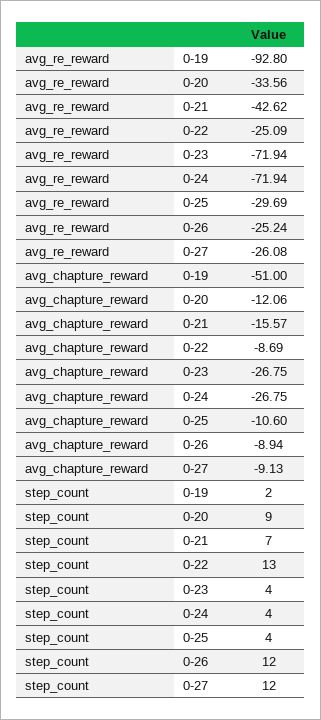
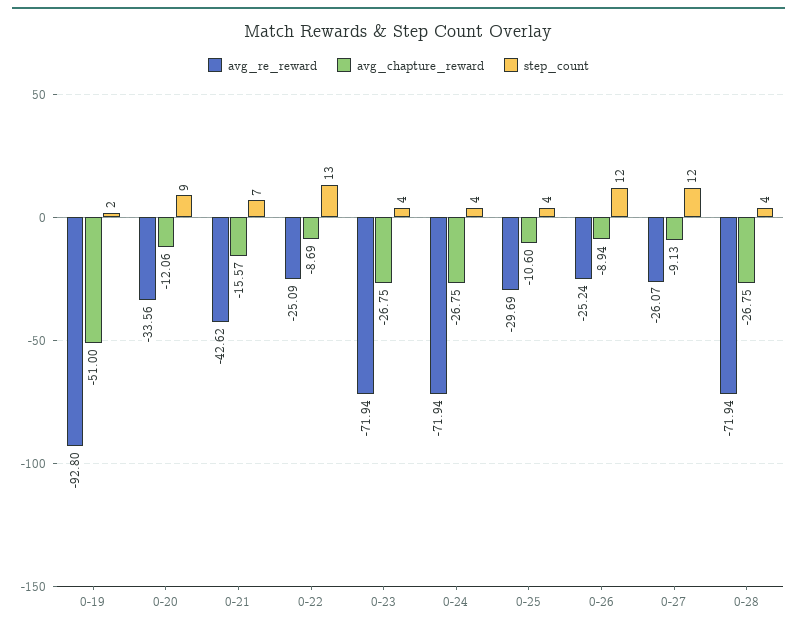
avg_re_reward, 0-27: -26.08 -> -26.07
avg_re_reward, 0-28: none -> -71.94
avg_chapture_reward, 0-28: none -> -26.75
step_count, 0-28: none -> 4

